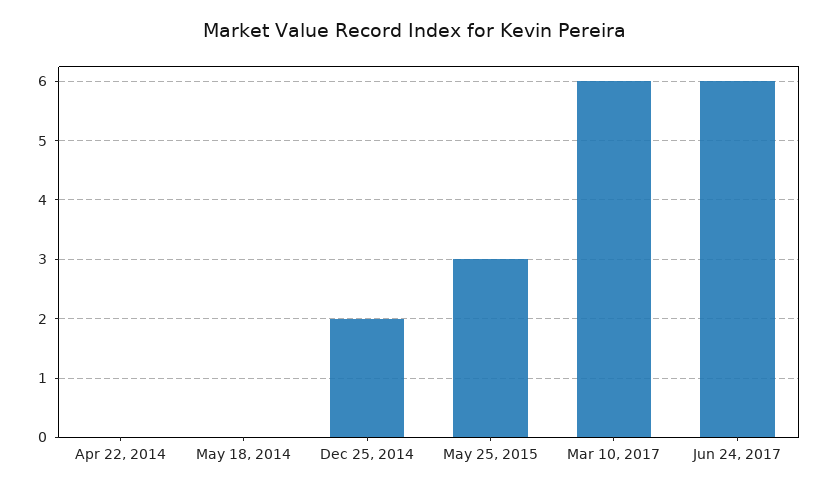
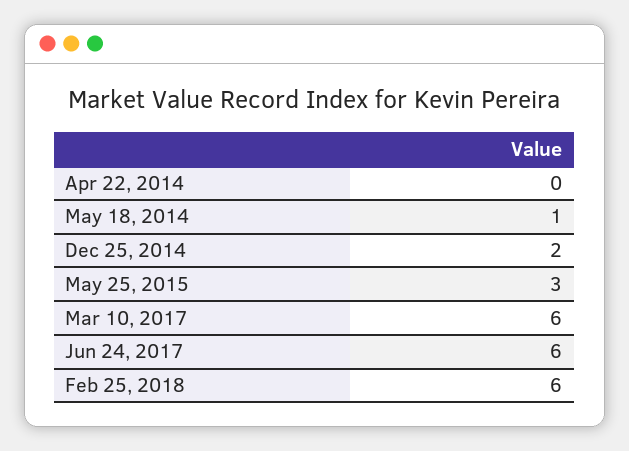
May 18, 2014: 0 -> 1
Feb 25, 2018: none -> 6

